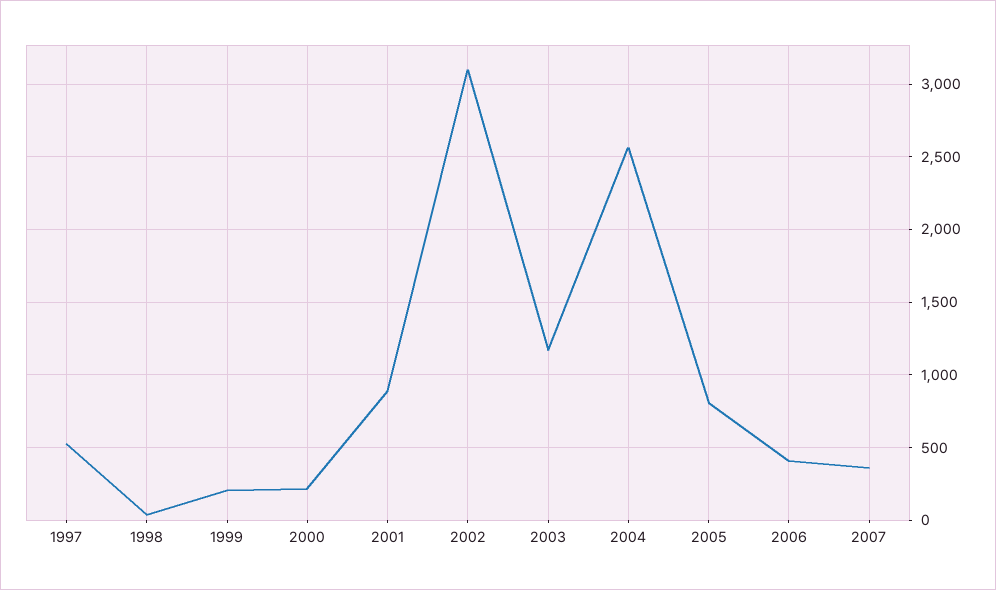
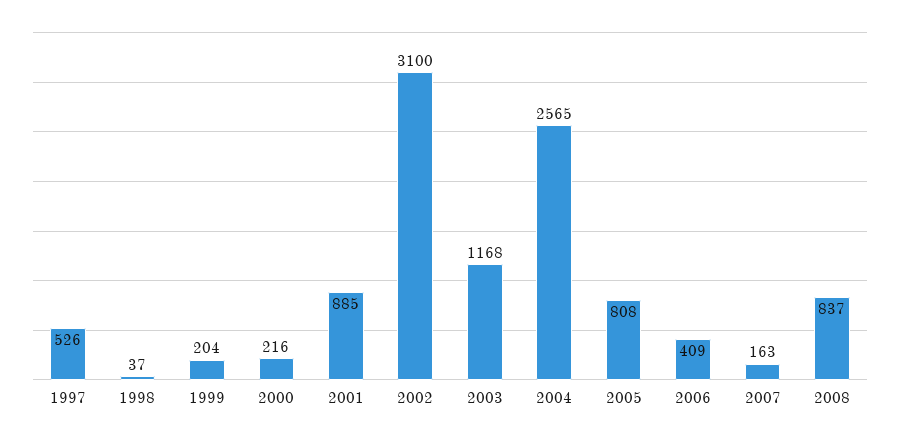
2007: 350 -> 163
2008: none -> 837

